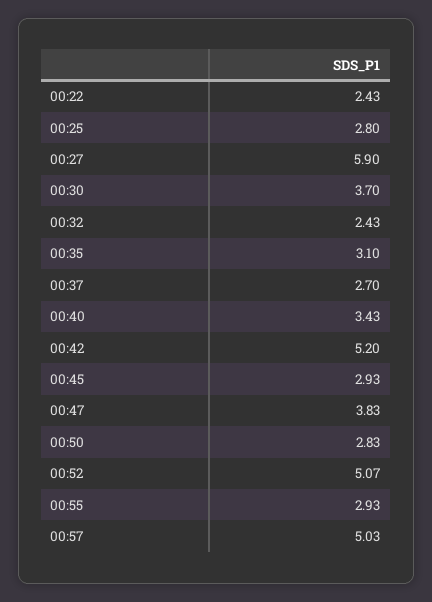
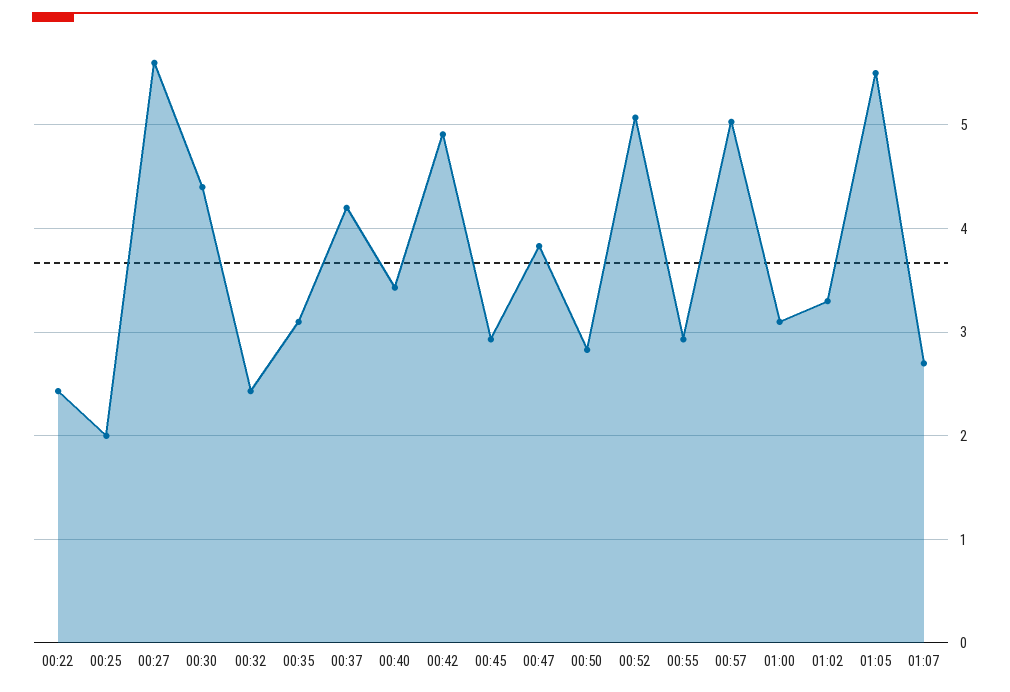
00:25: 2.8 -> 2
00:27: 5.9 -> 5.6
00:30: 3.7 -> 4.4
00:37: 2.7 -> 4.2
00:42: 5.2 -> 4.9
01:00: none -> 3.1
01:02: none -> 3.3
01:05: none -> 5.5
01:07: none -> 2.7

